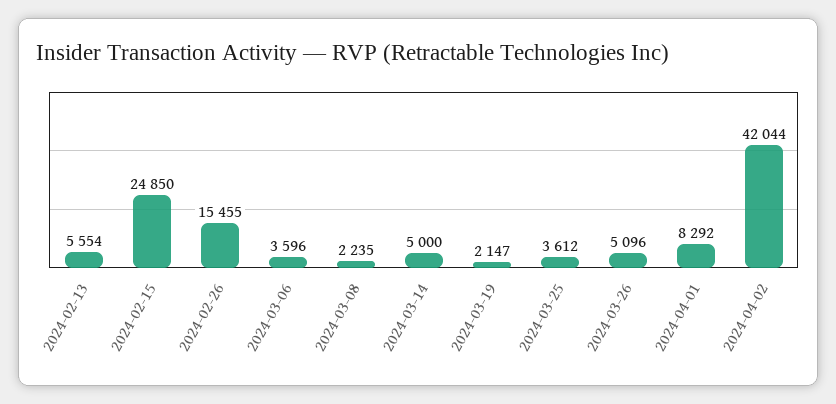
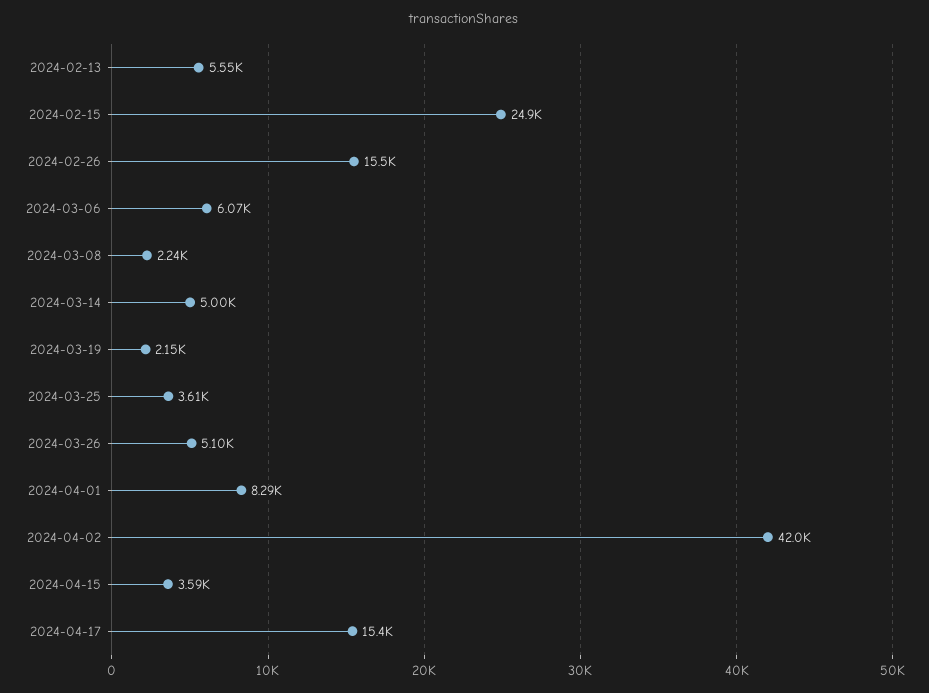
2024-03-06: 3596 -> 6070
2024-04-15: none -> 3590
2024-04-17: none -> 15400

